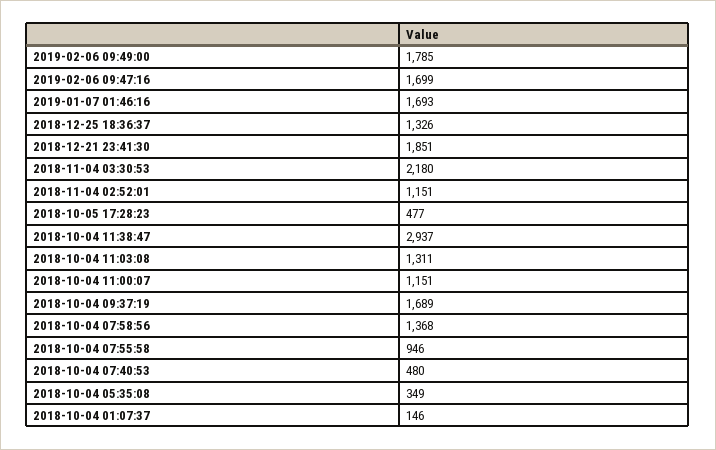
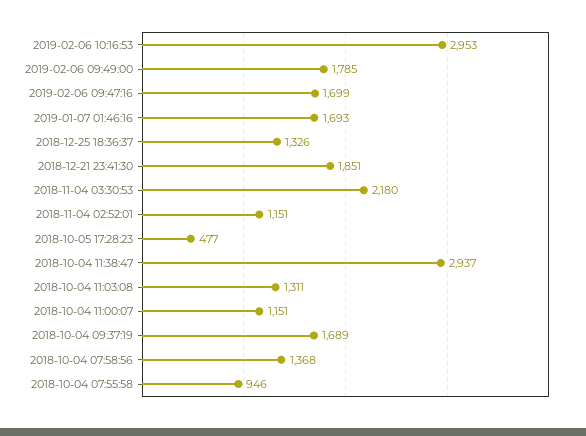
2018-10-04 07:40:53: 480 -> none
2018-10-04 05:35:08: 349 -> none
2018-10-04 01:07:37: 146 -> none
2019-02-06 10:16:53: none -> 2953

